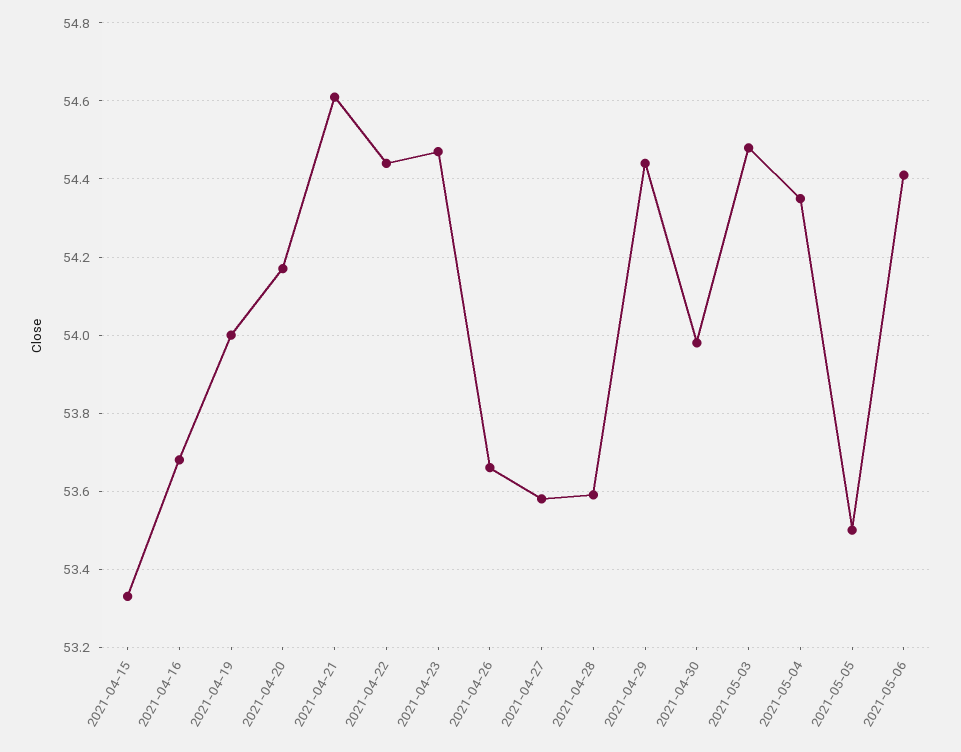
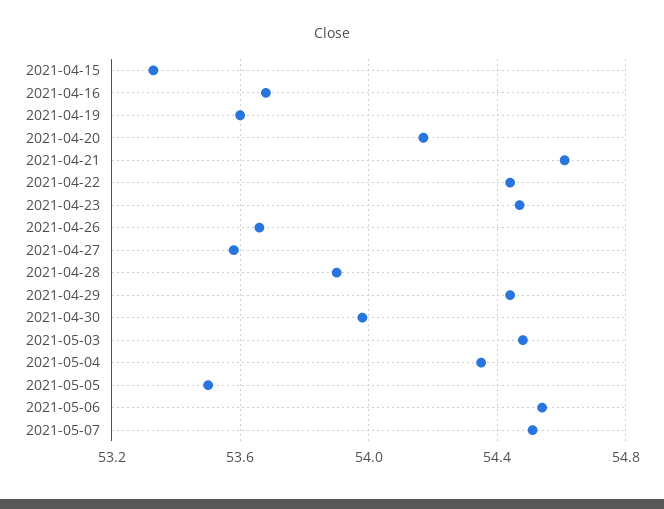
2021-04-19: 54 -> 53.6
2021-04-28: 53.6 -> 53.9
2021-05-06: 54.4 -> 54.55
2021-05-07: none -> 54.5

